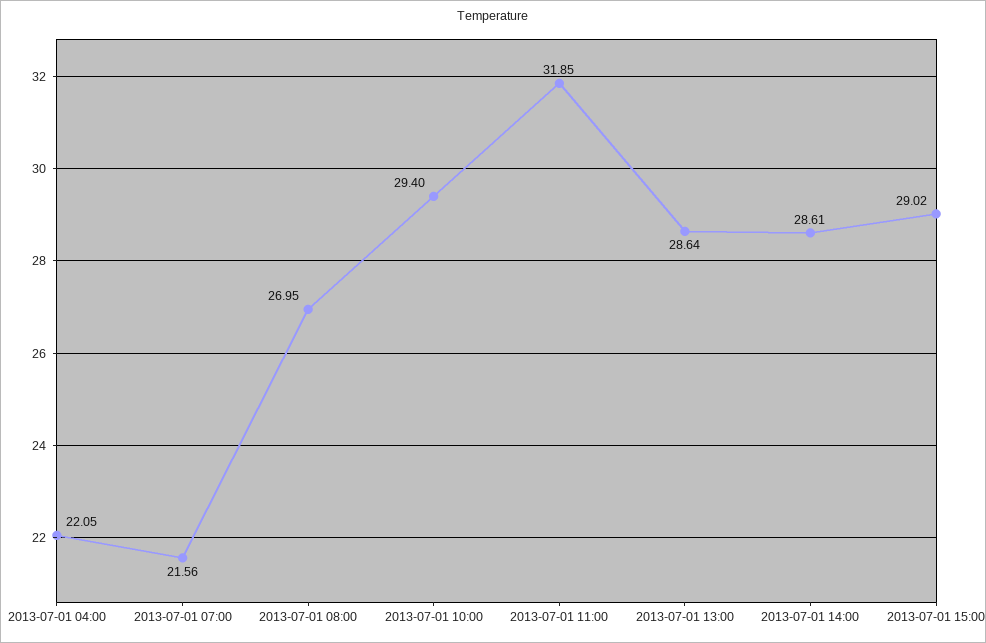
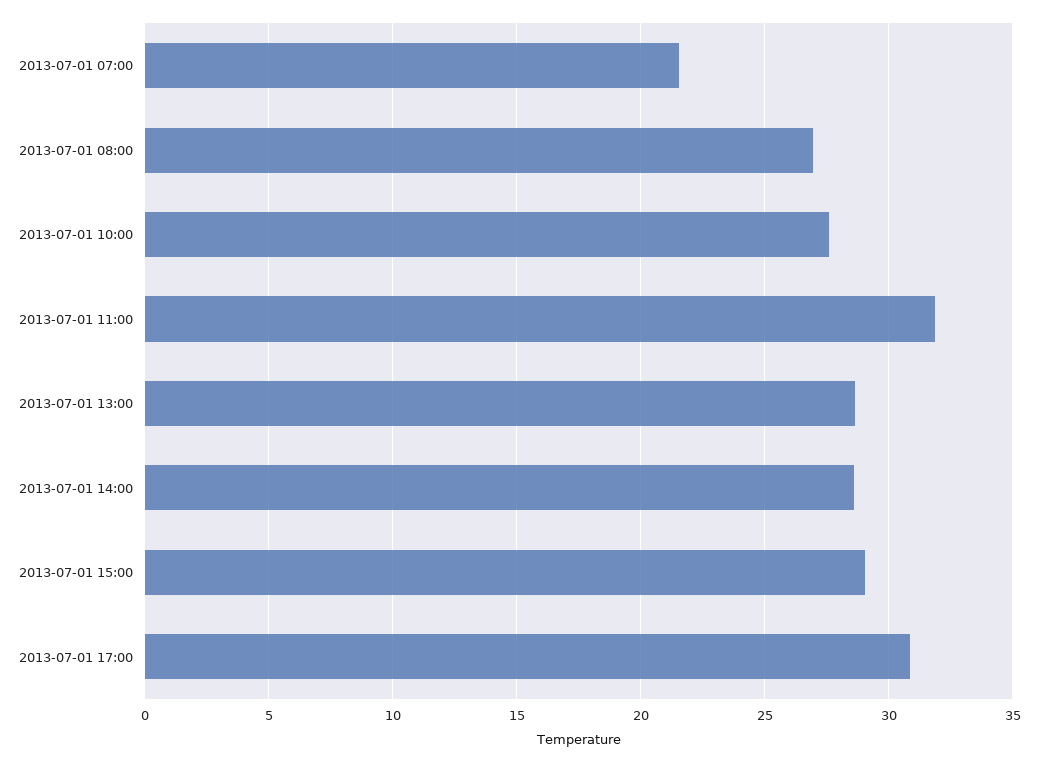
2013-07-01 04:00: 22.05 -> none
2013-07-01 10:00: 29.4 -> 27.5
2013-07-01 17:00: none -> 31

